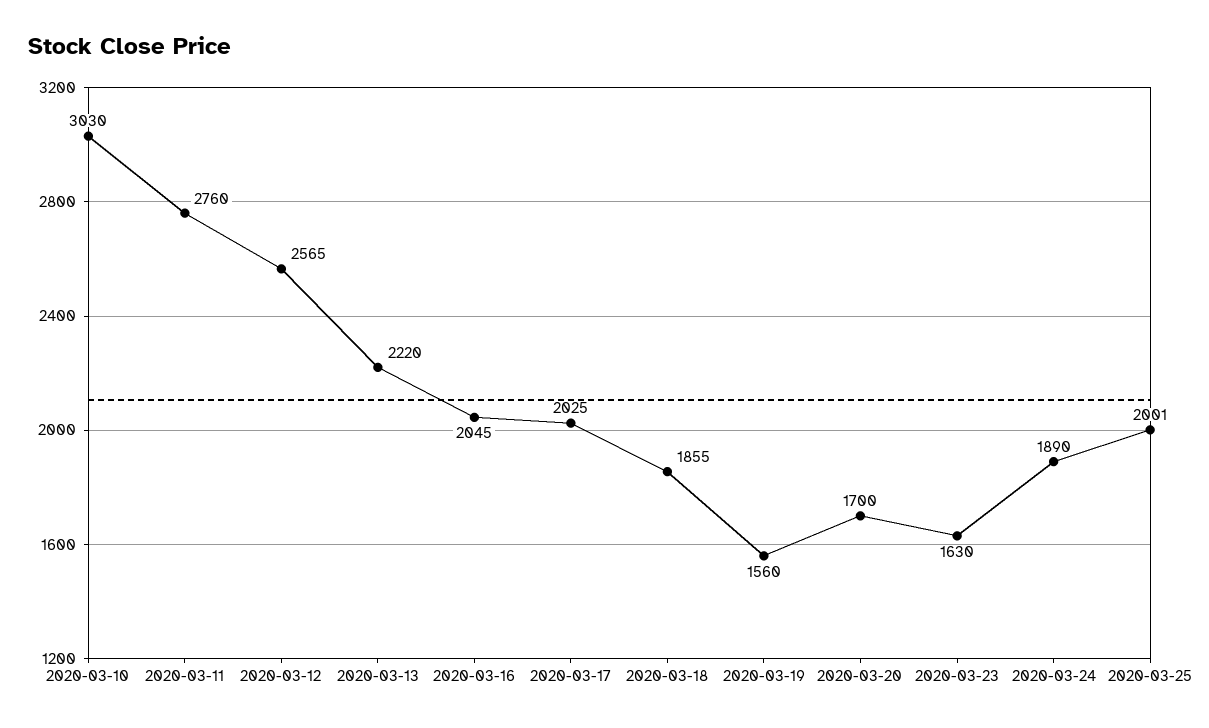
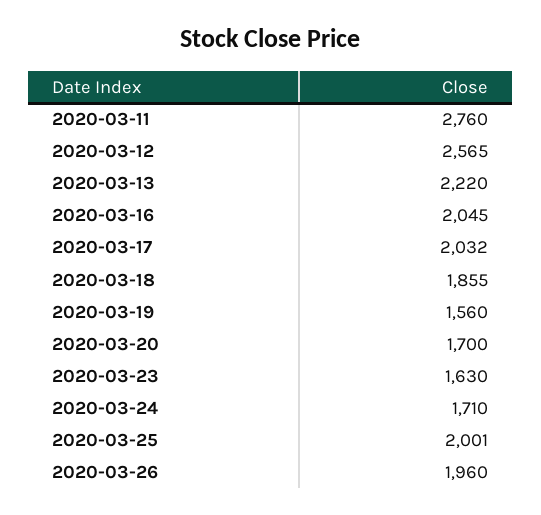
2020-03-10: 3030 -> none
2020-03-17: 2025 -> 2032
2020-03-24: 1890 -> 1710
2020-03-26: none -> 1960

